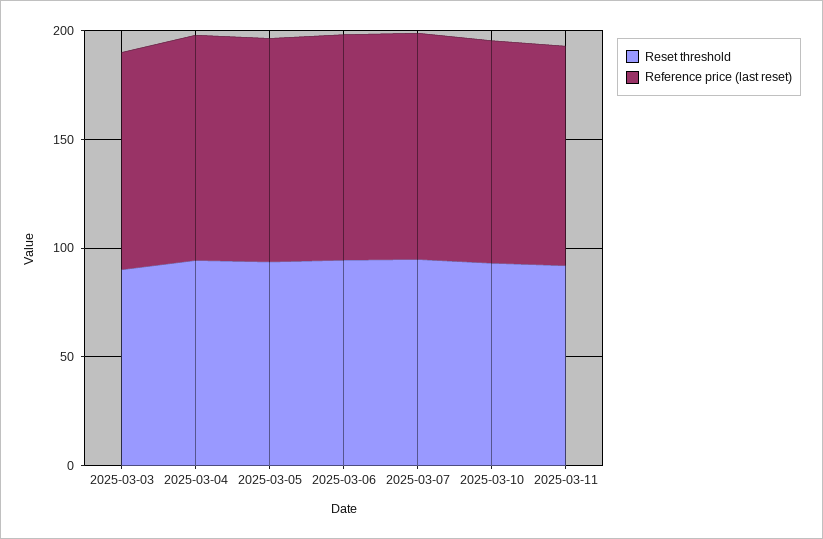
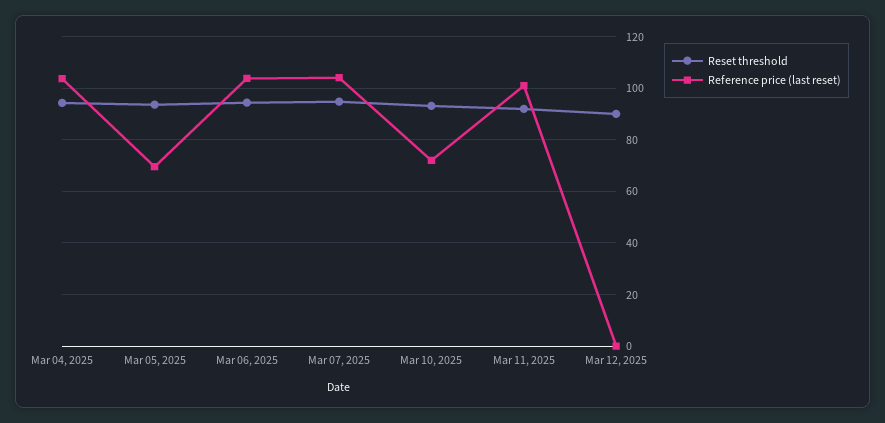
Reset threshold, 2025-03-03: 90 -> none
Reference price (last reset), 2025-03-03: 100 -> none
Reference price (last reset), 2025-03-05: 100 -> 70
Reference price (last reset), 2025-03-10: 100 -> 72.5
Reset threshold, Mar 12, 2025: none -> 90
Reference price (last reset), Mar 12, 2025: none -> 0

